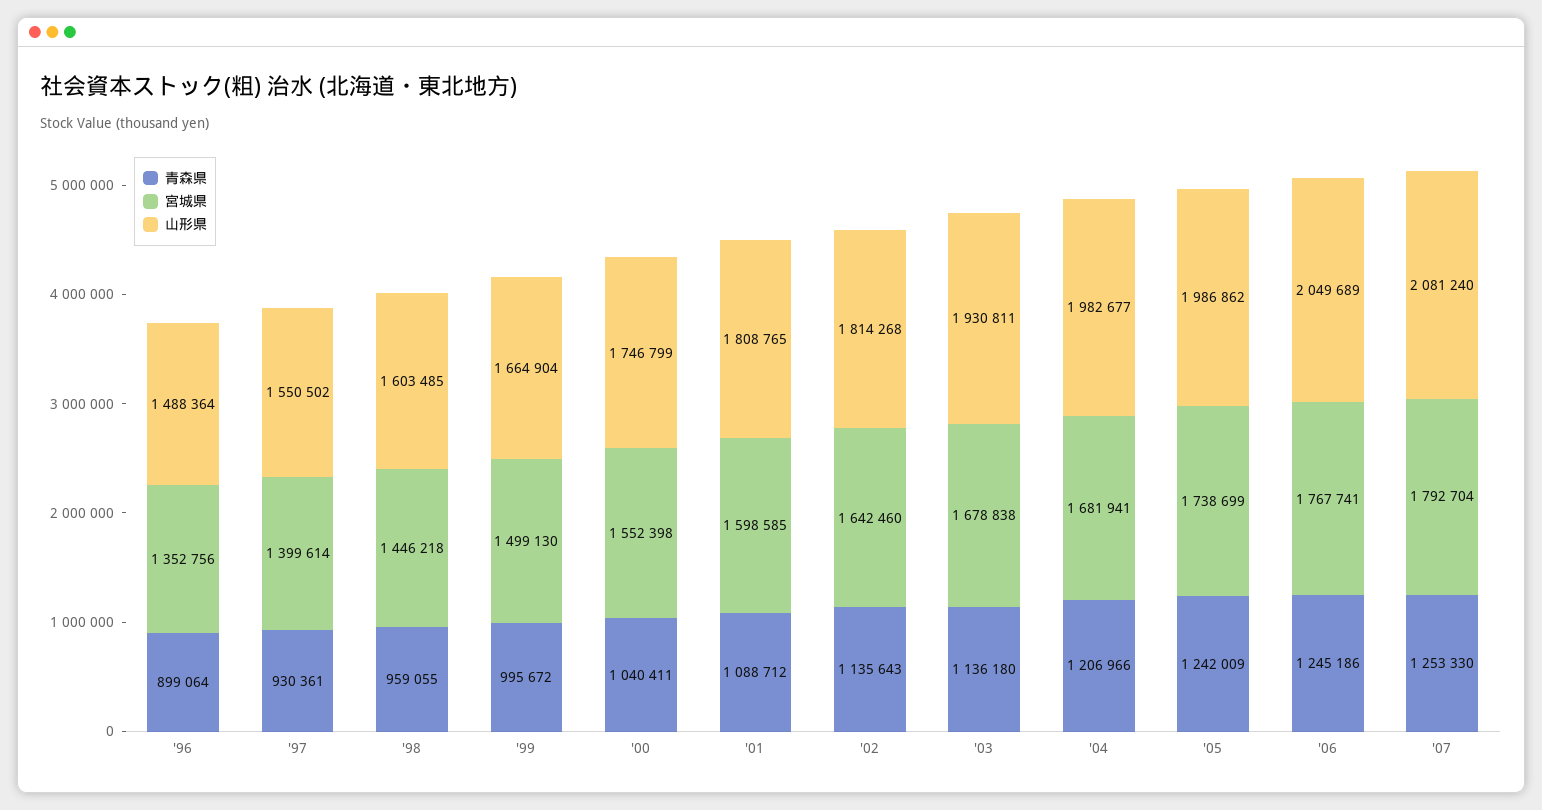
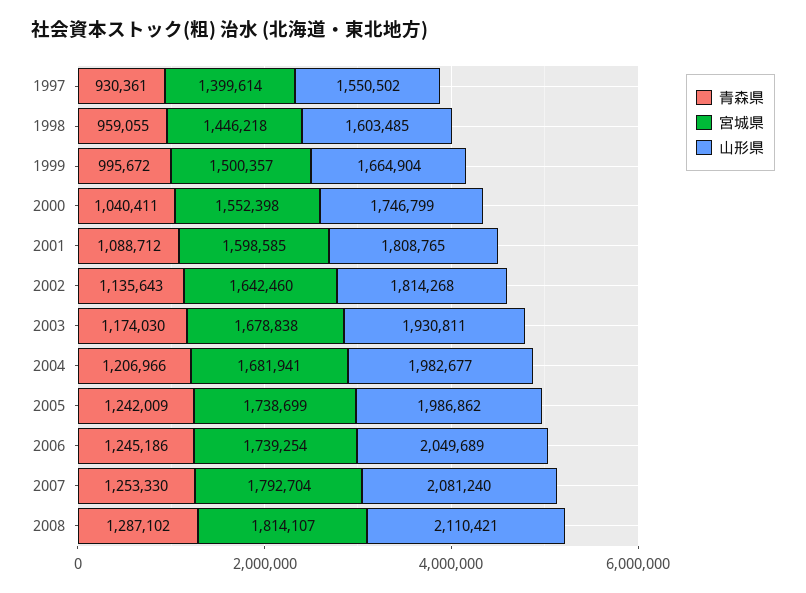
青森県, '96: 899064 -> none
宮城県, '96: 1352756 -> none
山形県, '96: 1488364 -> none
宮城県, '99: 1499130 -> 1500357
青森県, '03: 1136180 -> 1174030
宮城県, '06: 1767741 -> 1739254
青森県, 2008: none -> 1287102
宮城県, 2008: none -> 1814107
山形県, 2008: none -> 2110421

